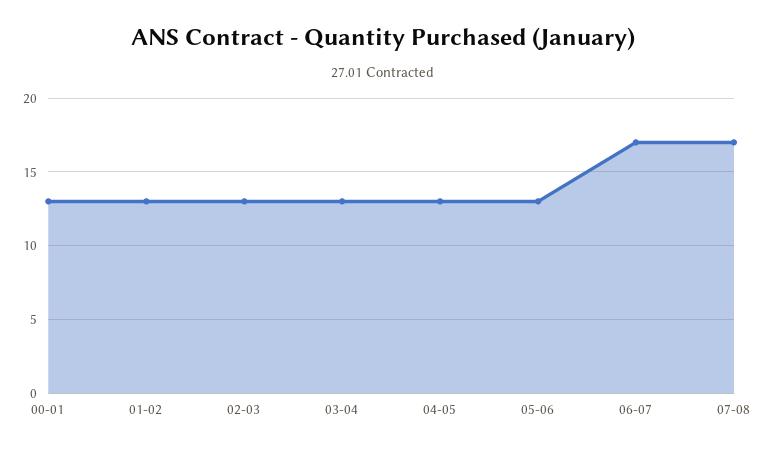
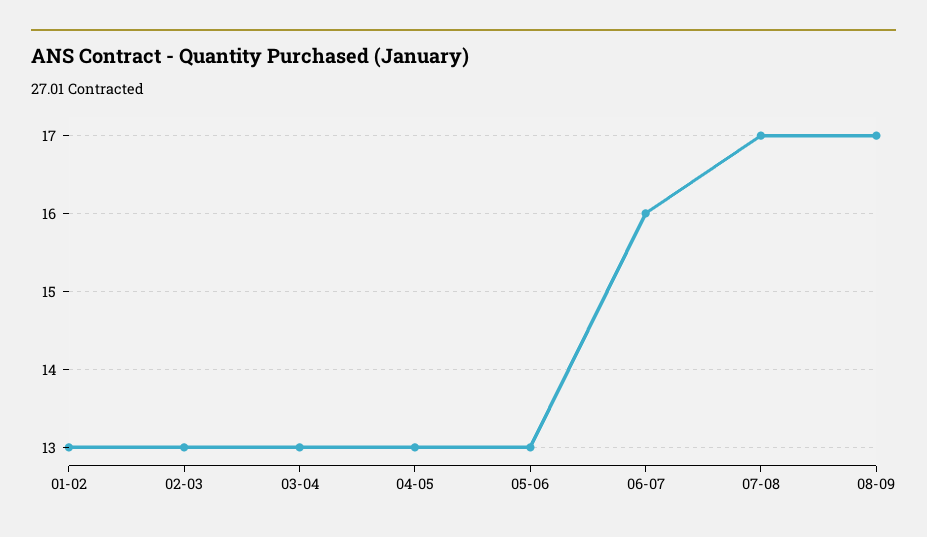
00-01: 13 -> none
06-07: 17 -> 16
08-09: none -> 17

